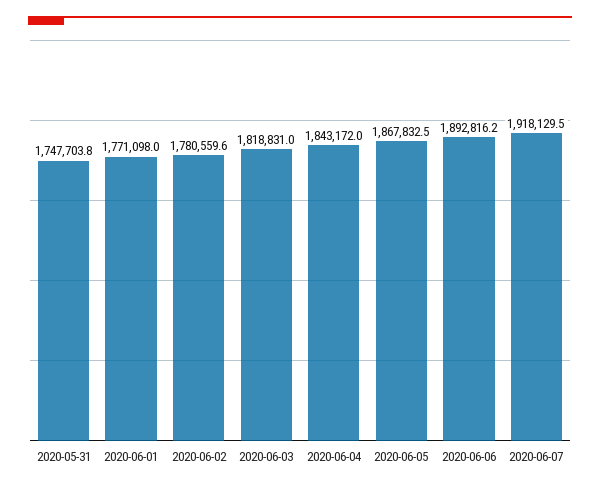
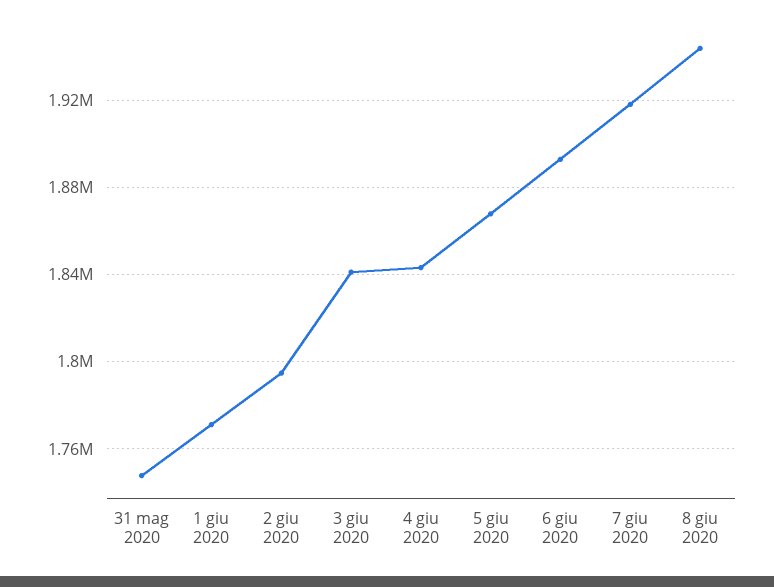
2020-06-02: 1780559.6 -> 1795000
2020-06-03: 1818831 -> 1840000
8 giu 2020: none -> 1945000

